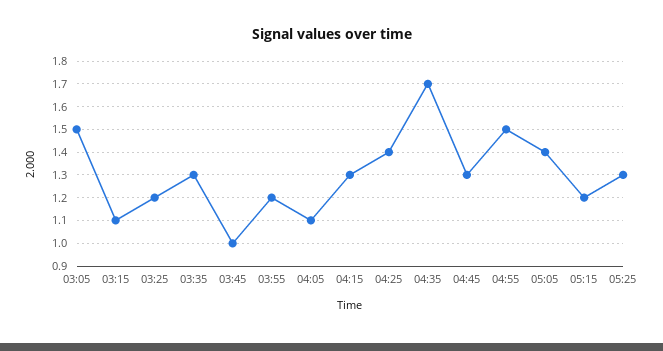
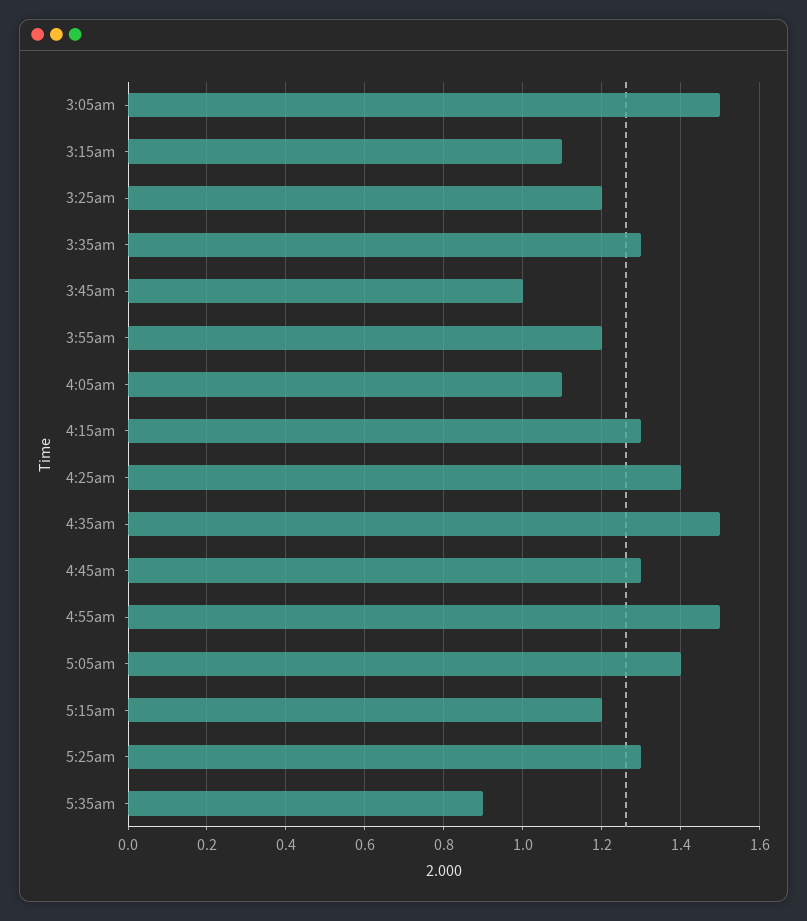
04:35: 1.7 -> 1.5
5:35am: none -> 0.9

